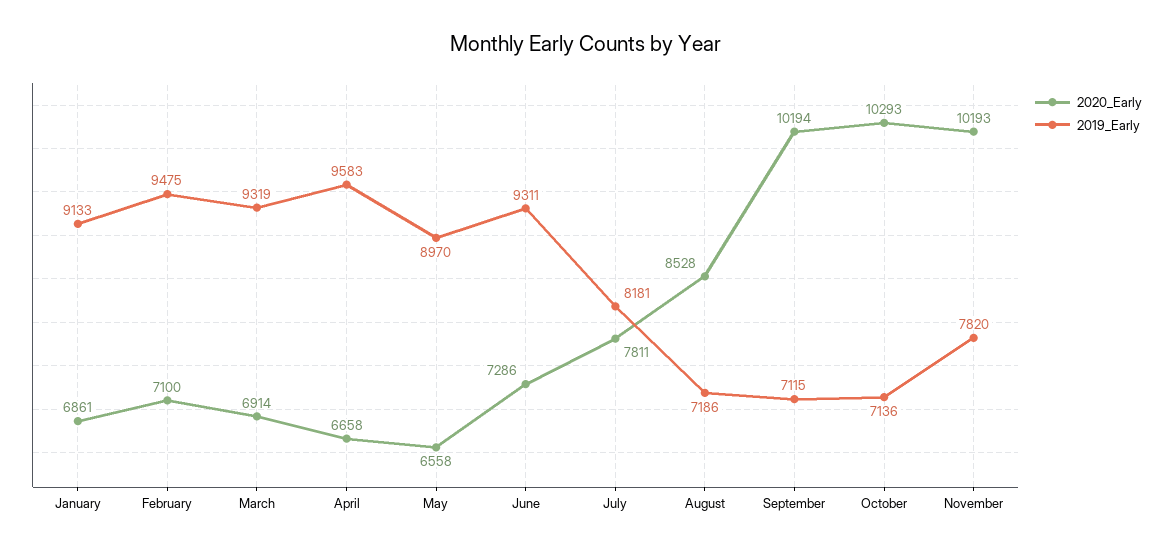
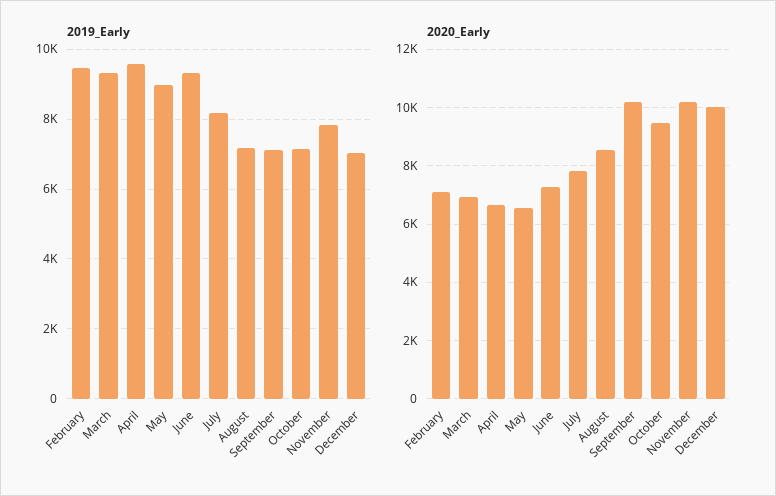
2020_Early, January: 6861 -> none
2019_Early, January: 9133 -> none
2020_Early, October: 10293 -> 9500
2019_Early, December: none -> 7000
2020_Early, December: none -> 10000

